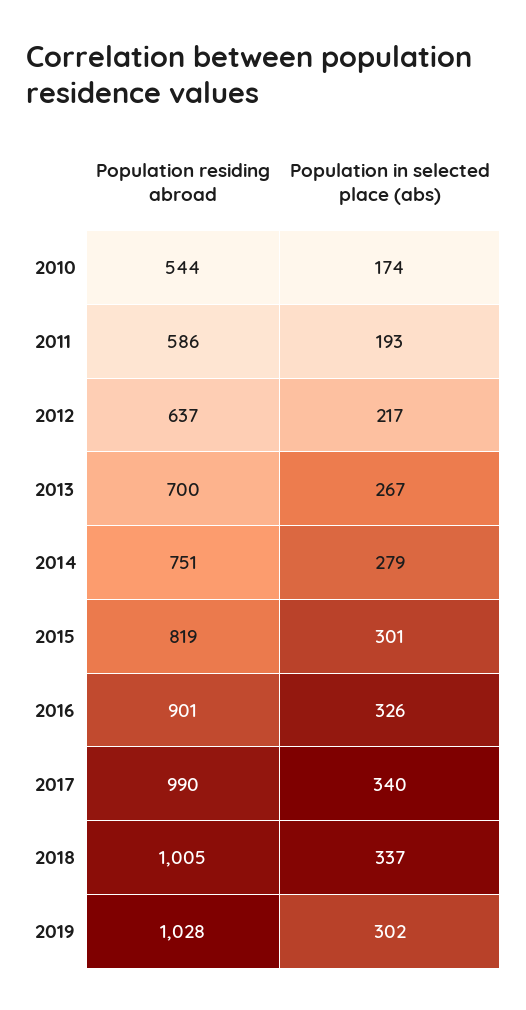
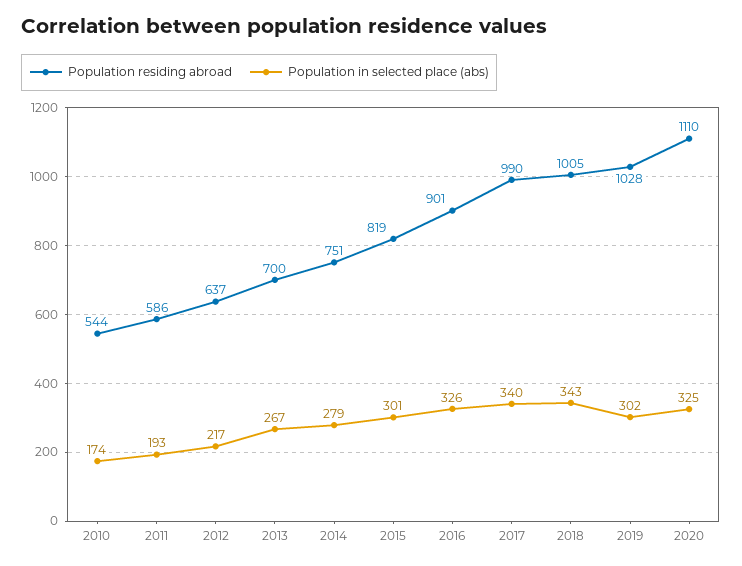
Population in selected place (abs), 2018: 337 -> 343
Population residing abroad, 2020: none -> 1110
Population in selected place (abs), 2020: none -> 325

